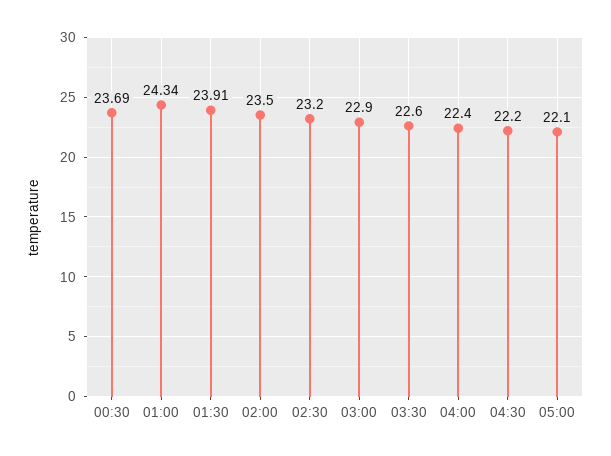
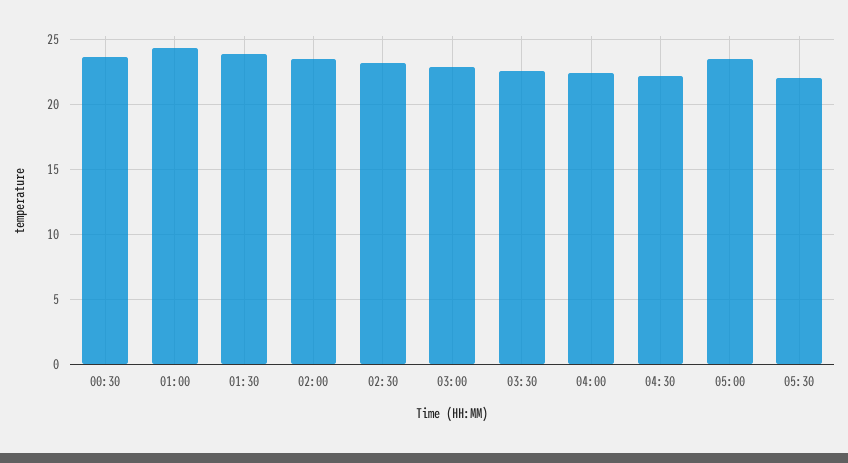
05:00: 22.1 -> 23.5
05:30: none -> 22

